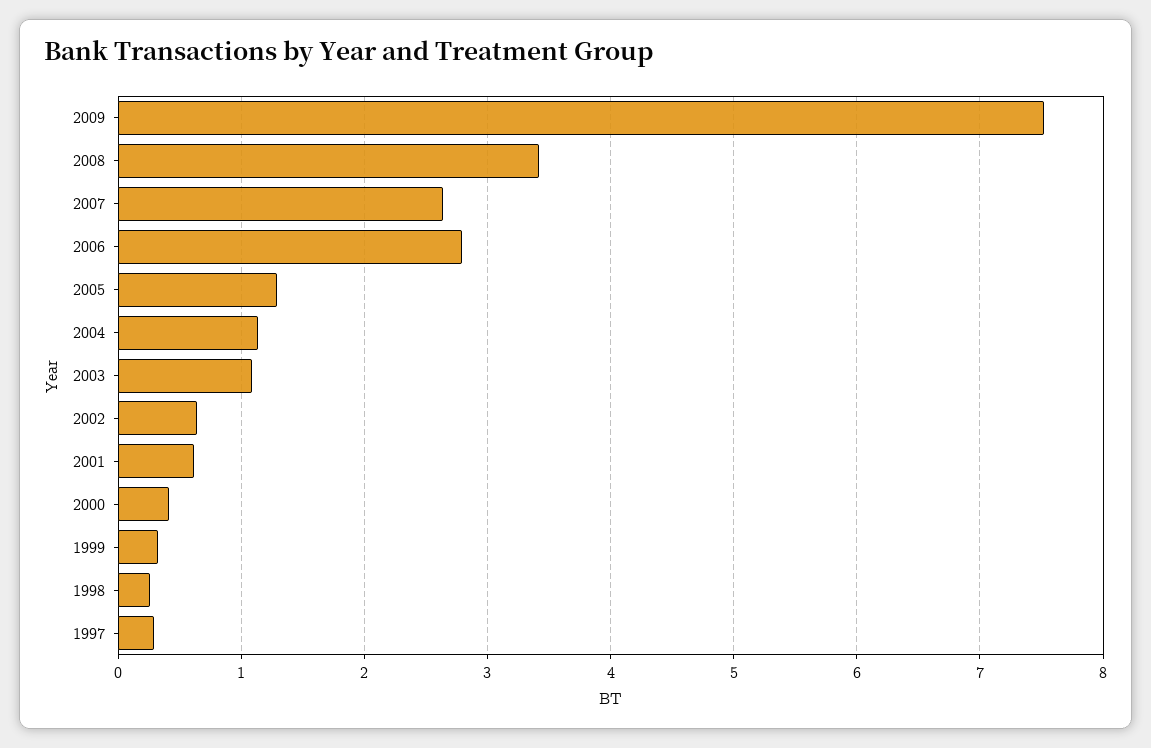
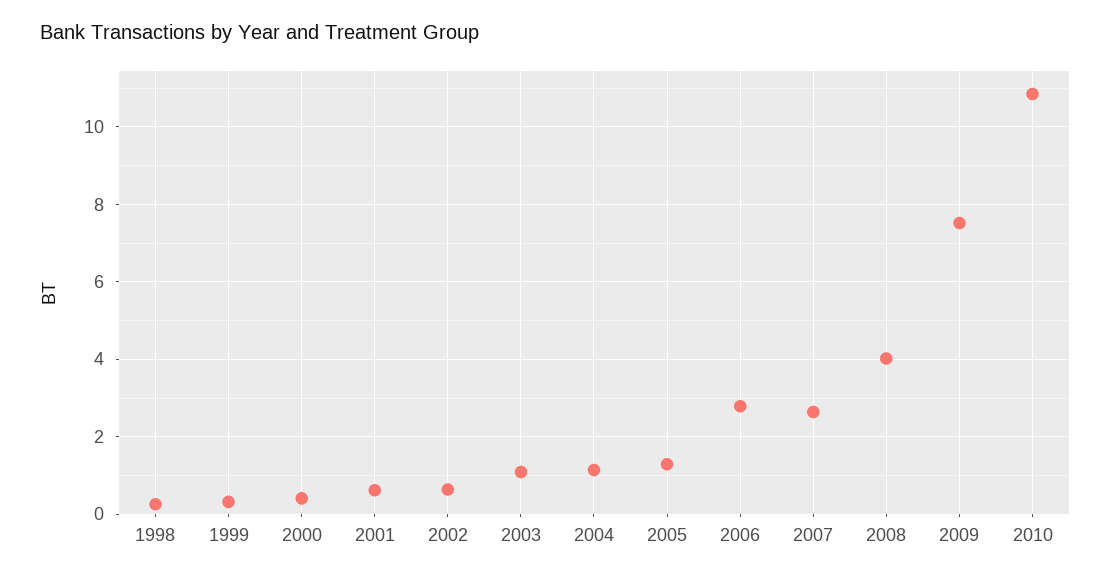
2008: 3.4 -> 4
1997: 0.3 -> none
2010: none -> 10.8

